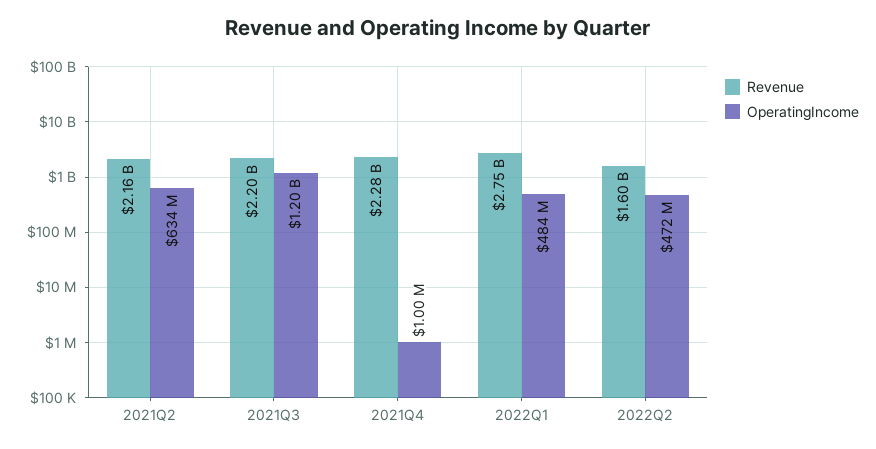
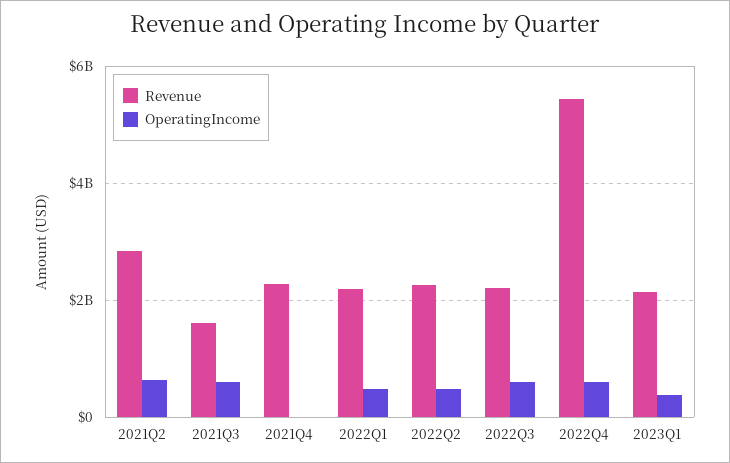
Revenue, 2021Q2: 2160000000 -> 2800000000
Revenue, 2021Q3: 2200000000 -> 1600000000
OperatingIncome, 2021Q3: 1200000000 -> 600000000
Revenue, 2022Q1: 2750000000 -> 2200000000
Revenue, 2022Q2: 1600000000 -> 2200000000
Revenue, 2022Q3: none -> 2200000000
OperatingIncome, 2022Q3: none -> 600000000
Revenue, 2022Q4: none -> 5400000000
OperatingIncome, 2022Q4: none -> 600000000
Revenue, 2023Q1: none -> 2200000000
OperatingIncome, 2023Q1: none -> 400000000

